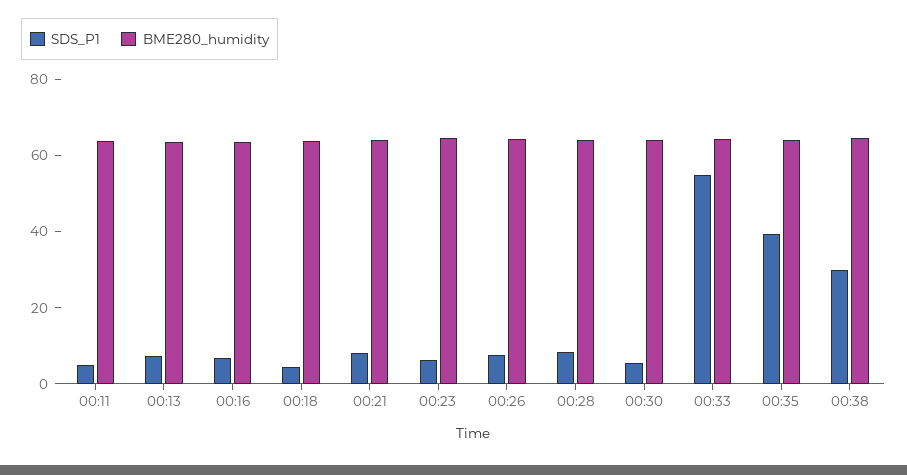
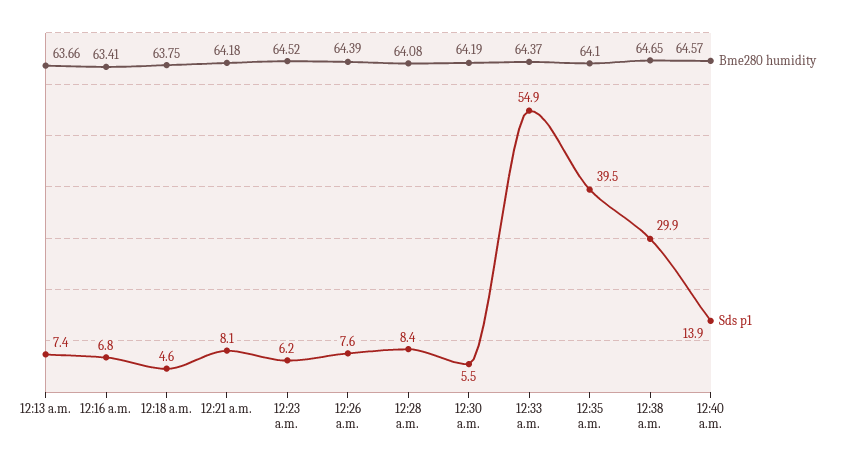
SDS_P1, 00:11: 5 -> none
BME280_humidity, 00:11: 65 -> none
BME280_humidity, 12:40 a.m.: none -> 64.57
SDS_P1, 12:40 a.m.: none -> 13.9

